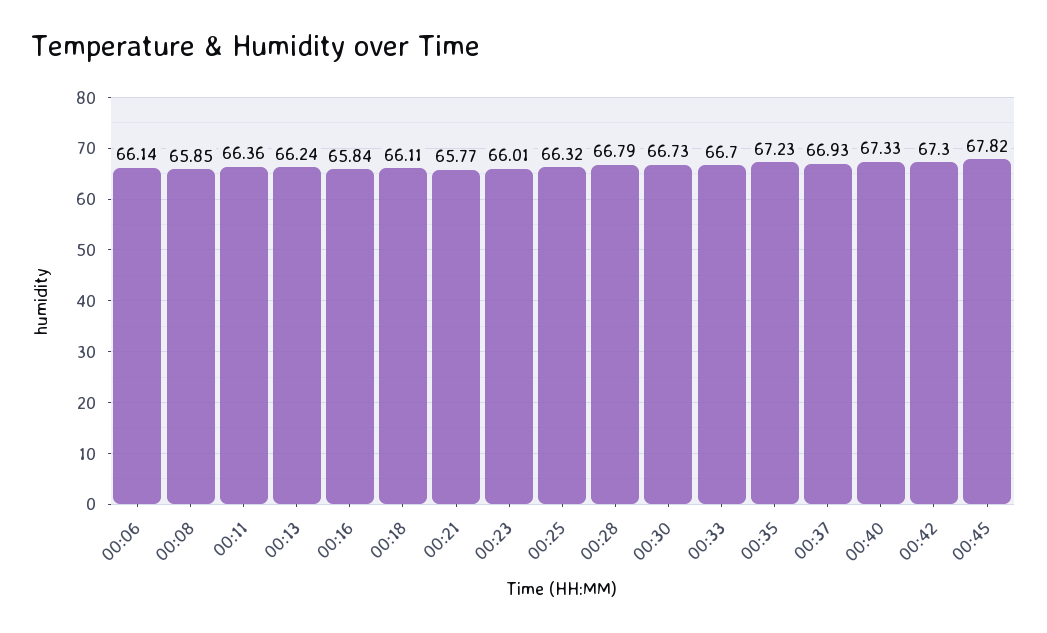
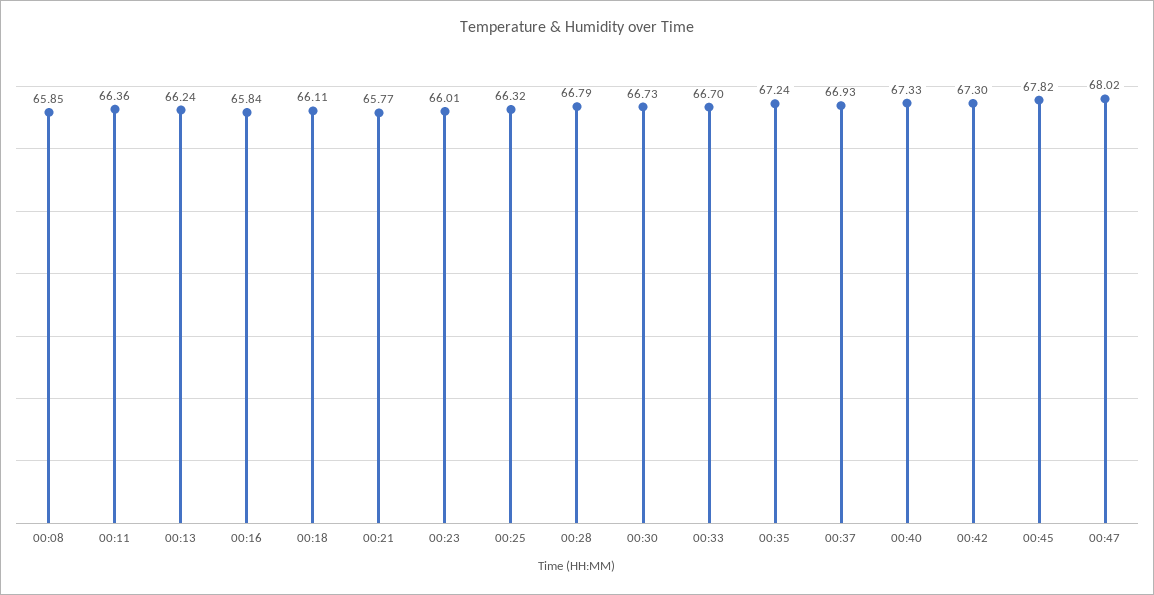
00:06: 66.14 -> none
00:35: 67.23 -> 67.24
00:47: none -> 68.02

